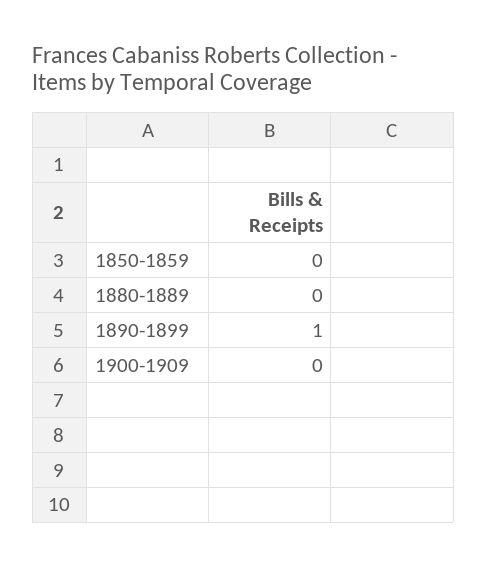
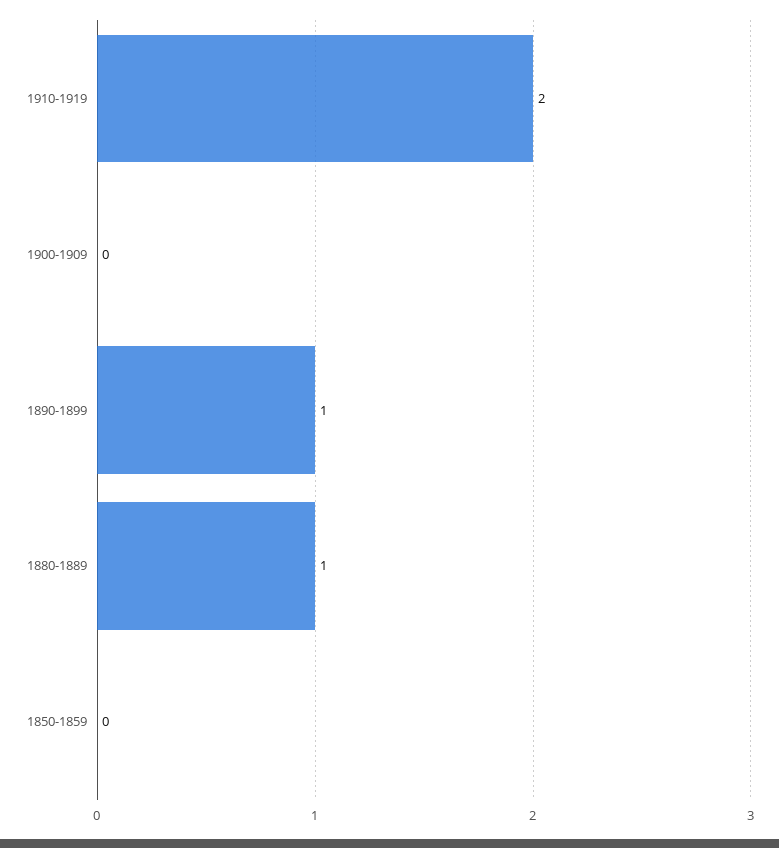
1880-1889: 0 -> 1
1910-1919: none -> 2

